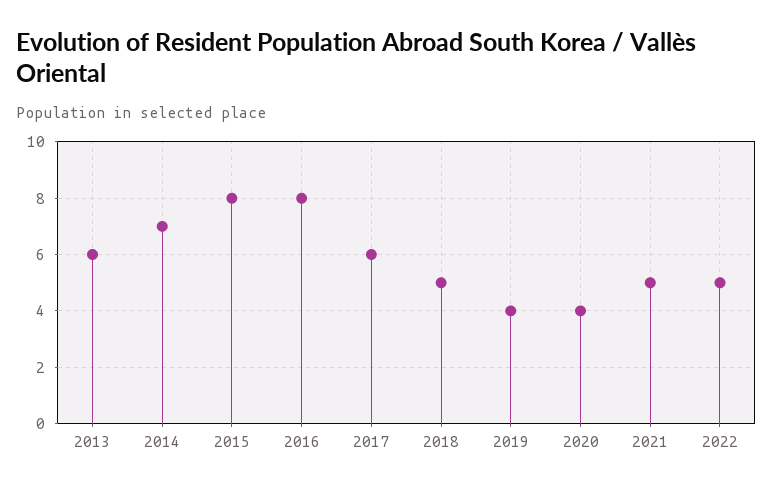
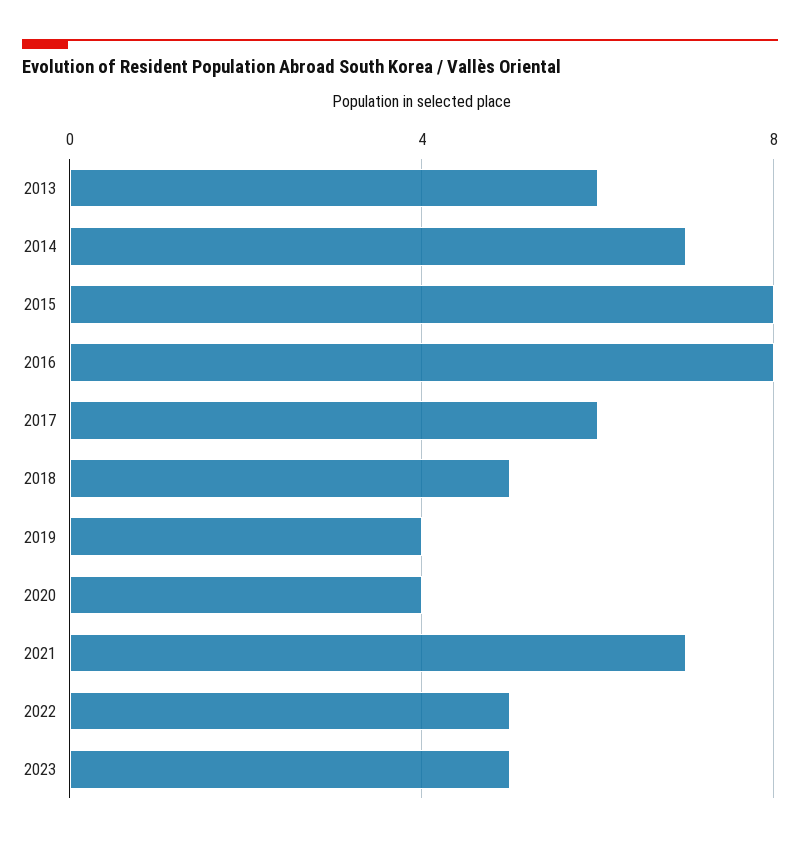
2021: 5 -> 7
2023: none -> 5

